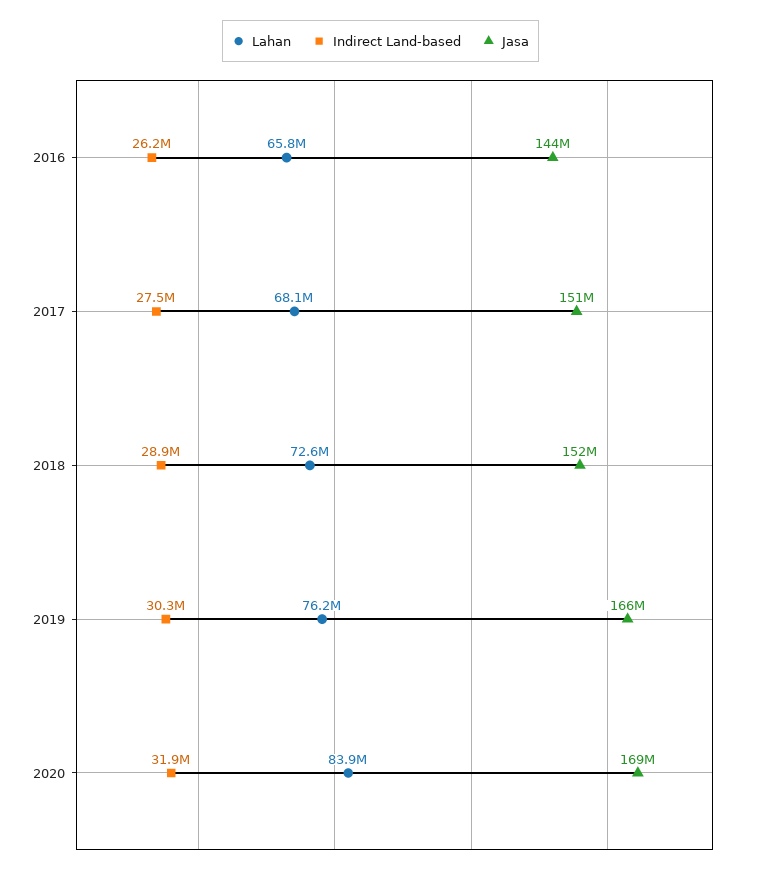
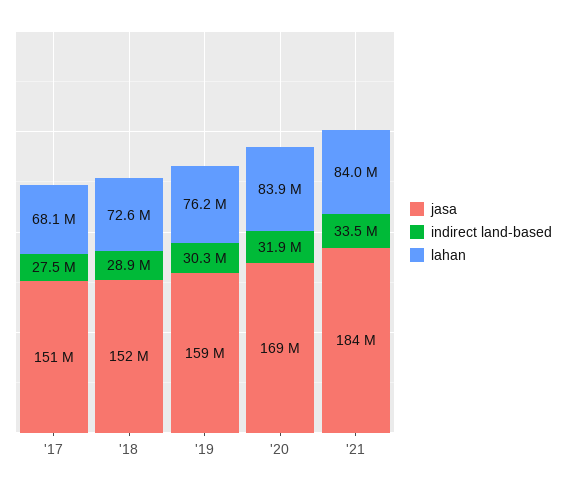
Lahan, 2016: 65800000 -> none
Indirect Land-based, 2016: 26200000 -> none
Jasa, 2016: 144000000 -> none
Jasa, 2019: 166000000 -> 159000000
Jasa, '21: none -> 184000000
Indirect Land-based, '21: none -> 33500000
Lahan, '21: none -> 84000000

